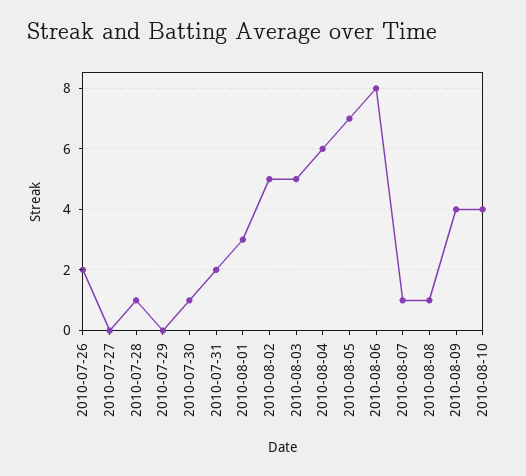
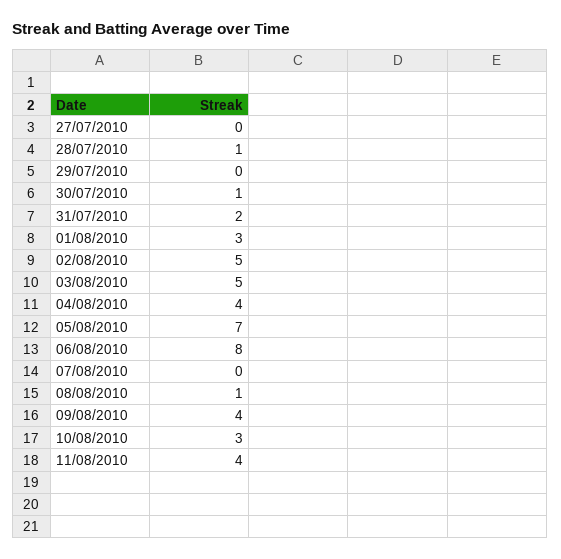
2010-07-26: 2 -> none
2010-08-04: 6 -> 4
2010-08-07: 1 -> 0
2010-08-10: 4 -> 3
11/08/2010: none -> 4

